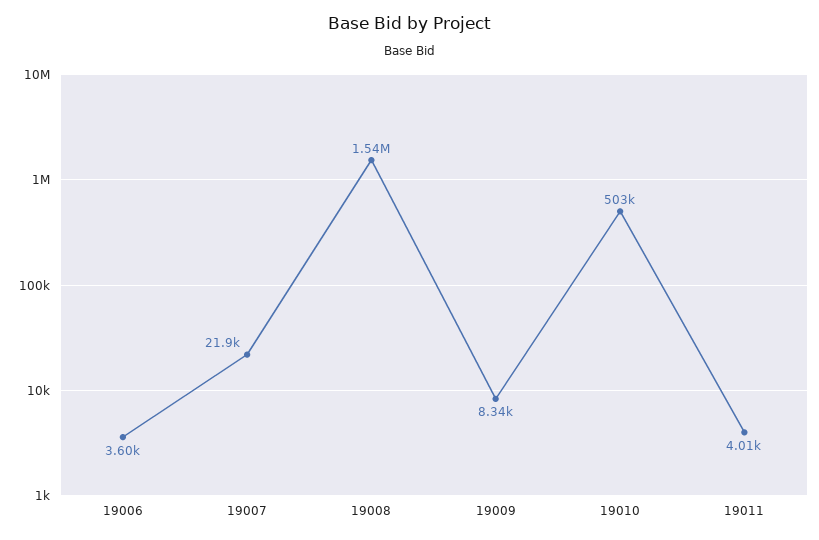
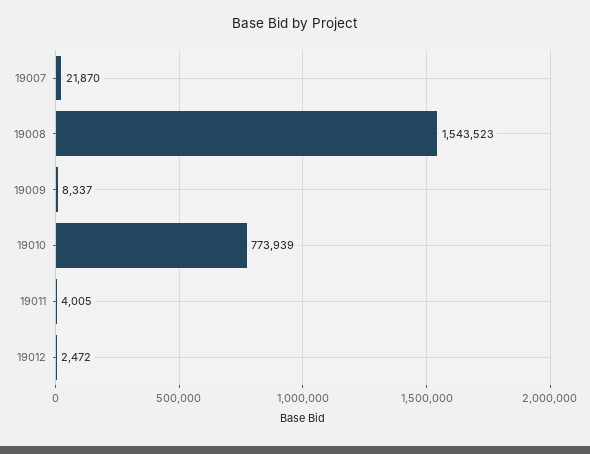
19006: 3600 -> none
19010: 503000 -> 773939
19012: none -> 2472

